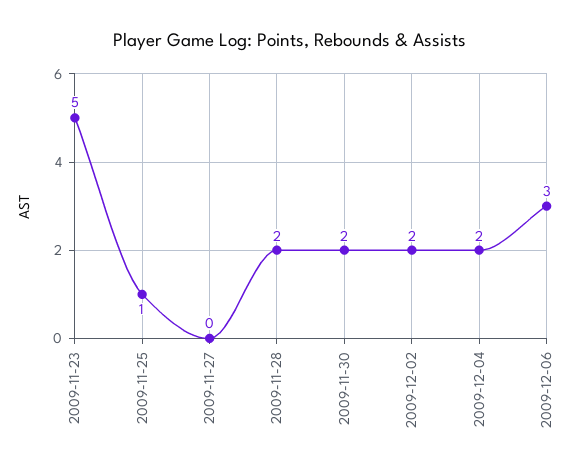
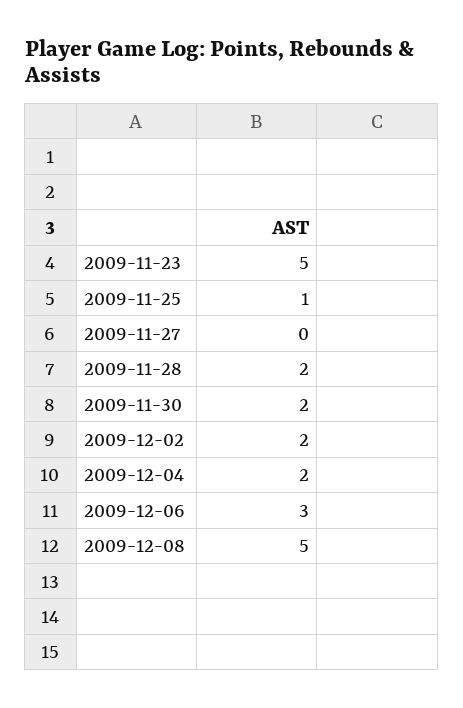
2009-12-08: none -> 5

